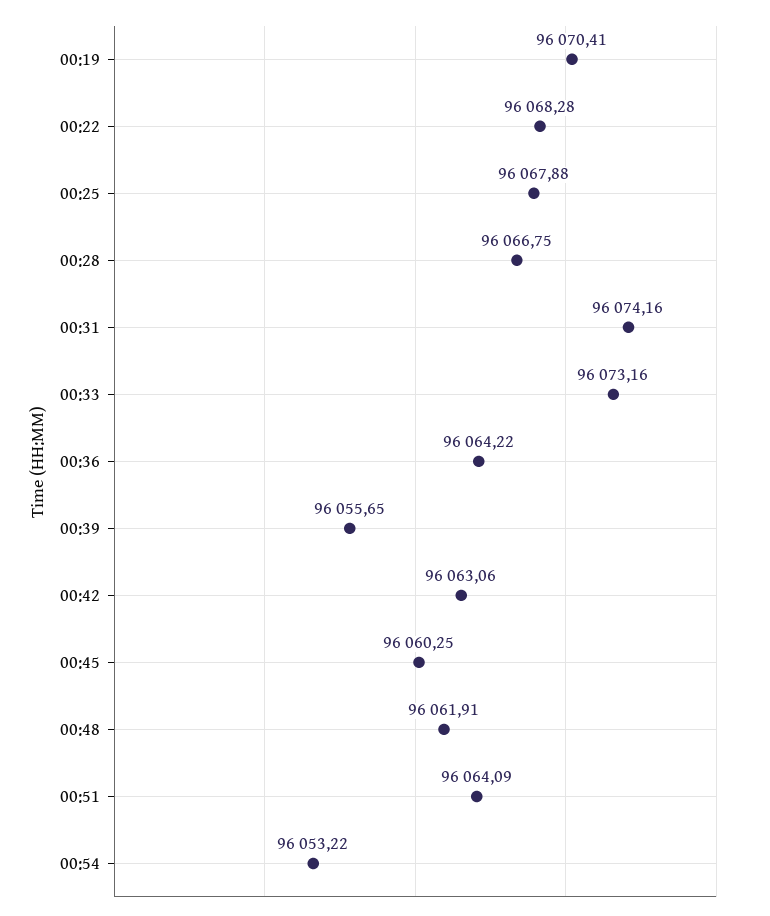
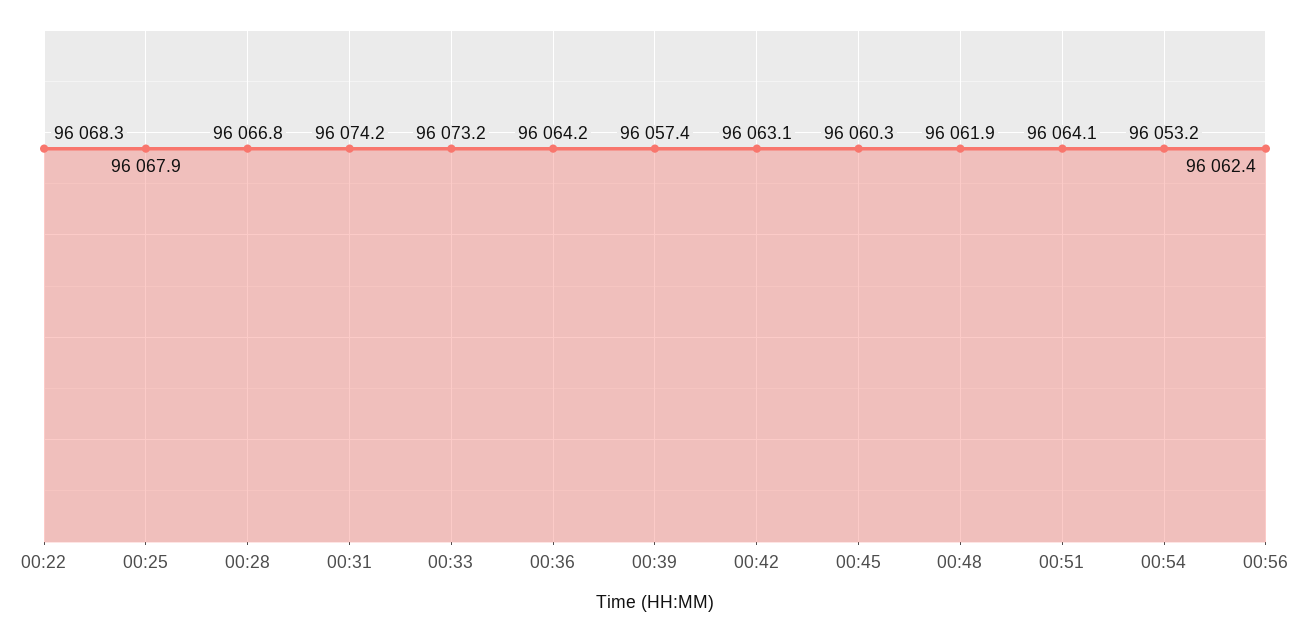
00:19: 96070.41 -> none
00:39: 96055.65 -> 96057.4
00:56: none -> 96062.4

